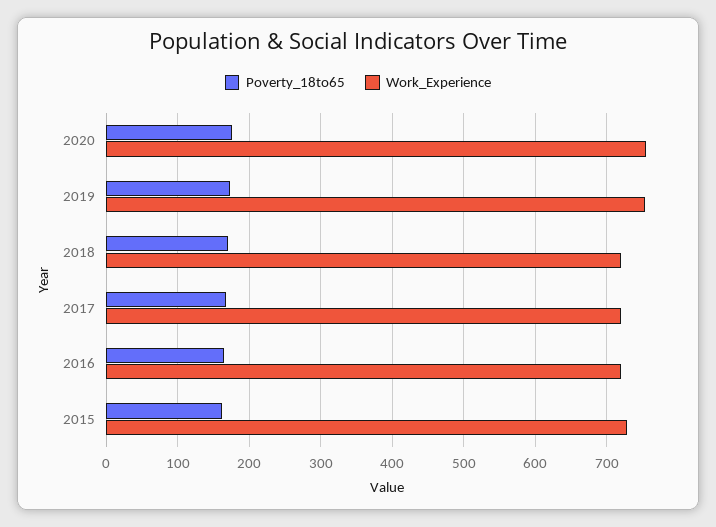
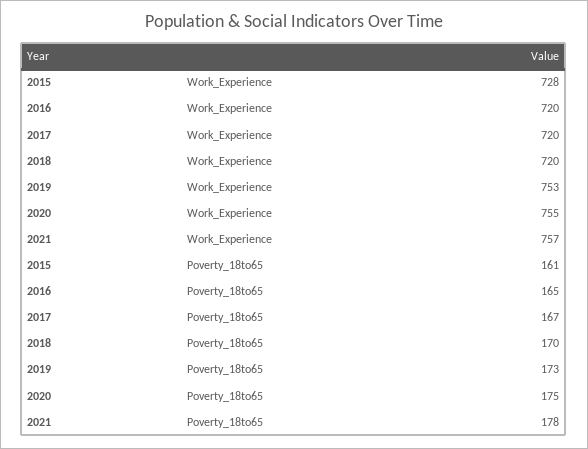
Work_Experience, 2021: none -> 757
Poverty_18to65, 2021: none -> 178

